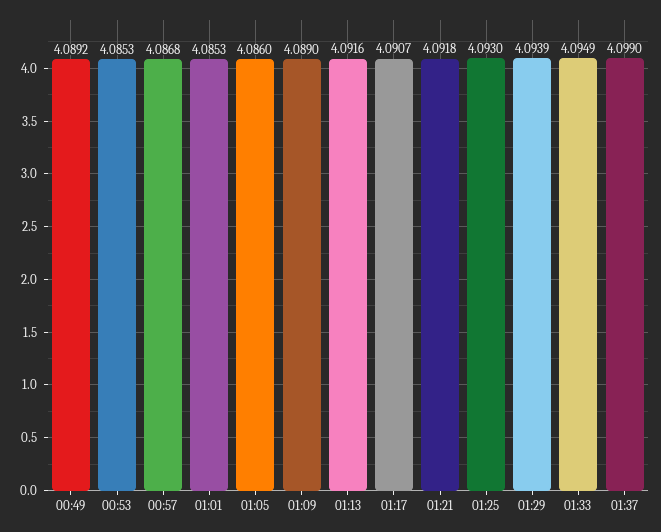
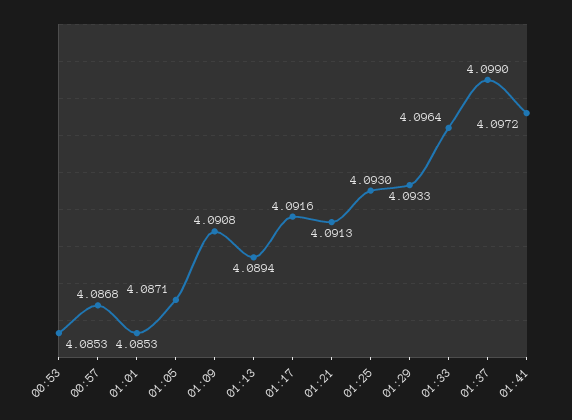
00:49: 4.0892 -> none
01:05: 4.086 -> 4.0871
01:09: 4.089 -> 4.0908
01:13: 4.0916 -> 4.0894
01:17: 4.0907 -> 4.0916
01:21: 4.0918 -> 4.0913
01:29: 4.0939 -> 4.0933
01:33: 4.0949 -> 4.0964
01:41: none -> 4.0972

